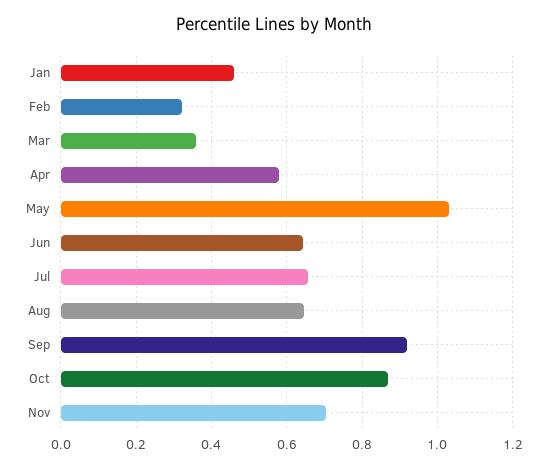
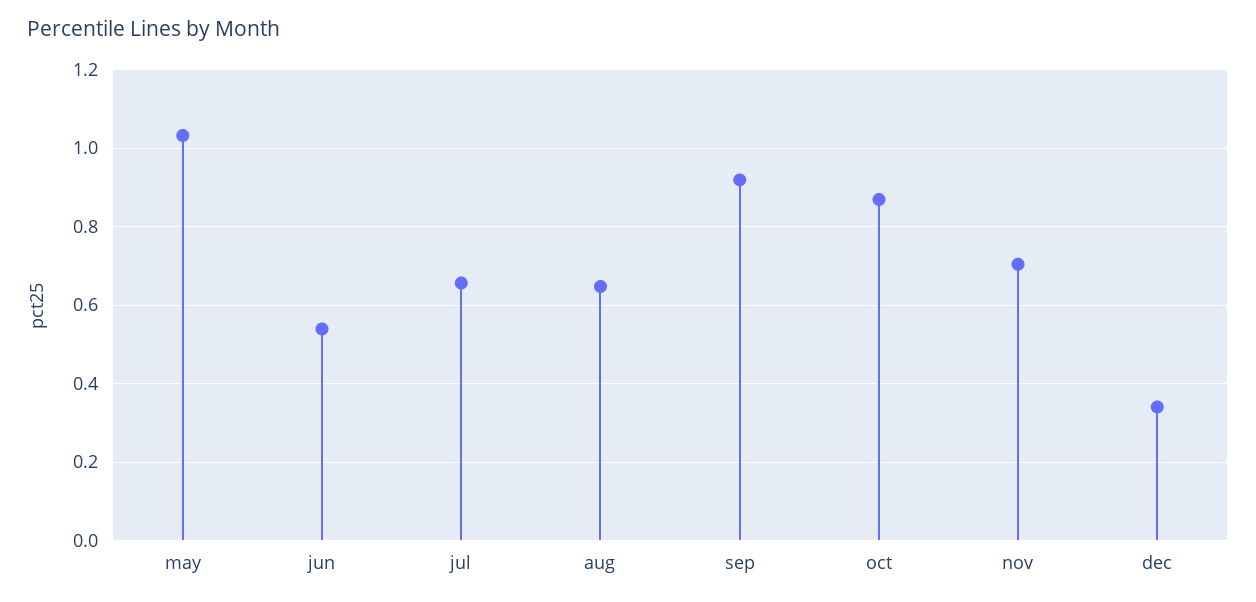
Jan: 0.46 -> none
Feb: 0.32 -> none
Mar: 0.36 -> none
Apr: 0.58 -> none
Jun: 0.64 -> 0.54
dec: none -> 0.34

